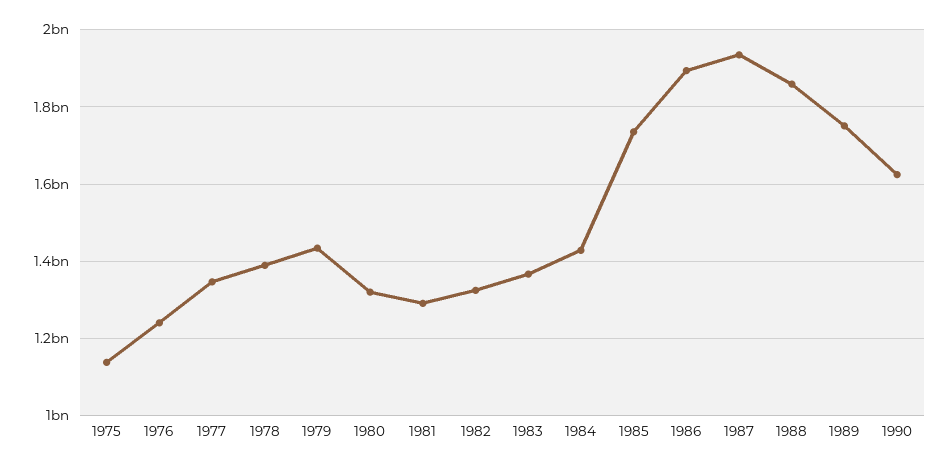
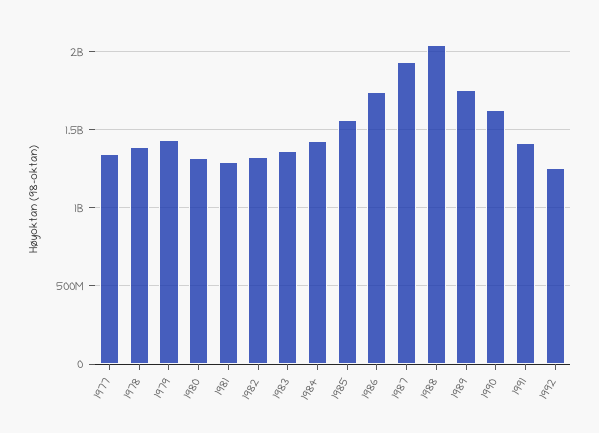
1975: 1140000000 -> none
1976: 1240000000 -> none
1985: 1740000000 -> 1550000000
1986: 1900000000 -> 1750000000
1988: 1860000000 -> 2050000000
1991: none -> 1400000000
1992: none -> 1250000000

